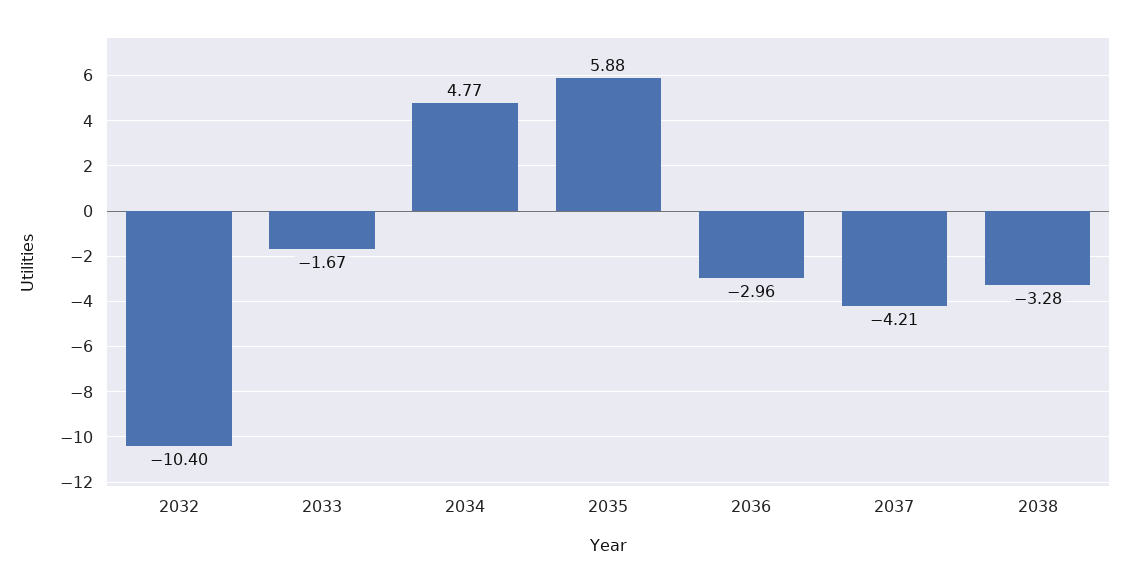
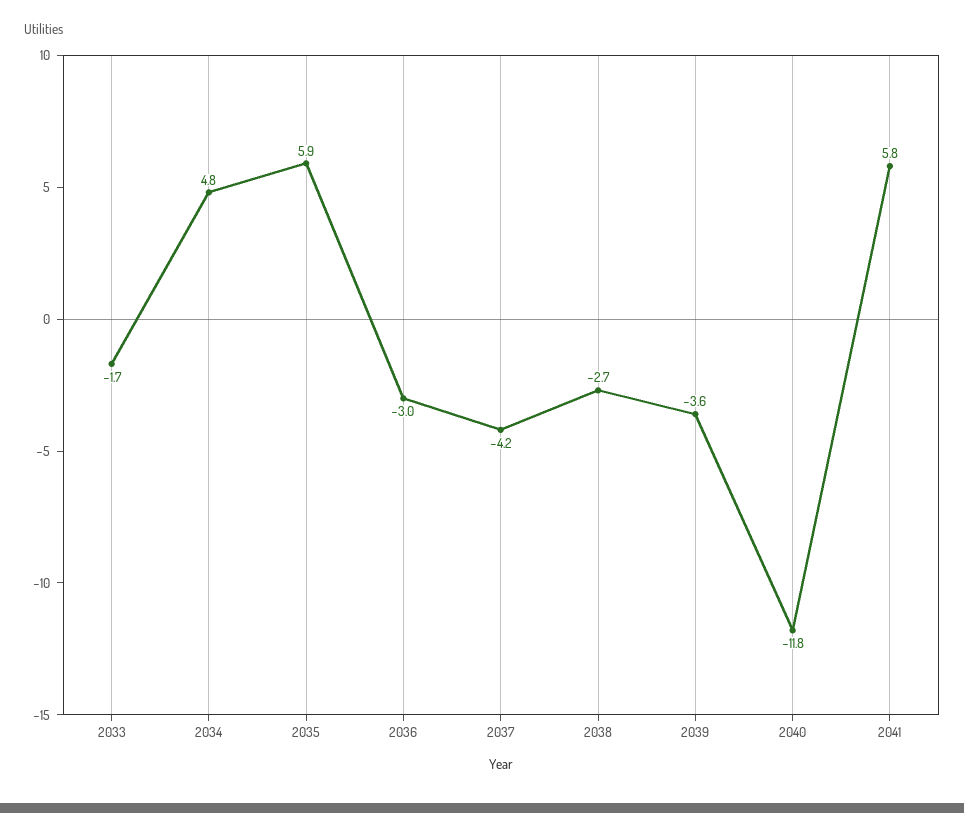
2032: -10.4 -> none
2038: -3.28 -> -2.7
2039: none -> -3.6
2040: none -> -11.8
2041: none -> 5.8

